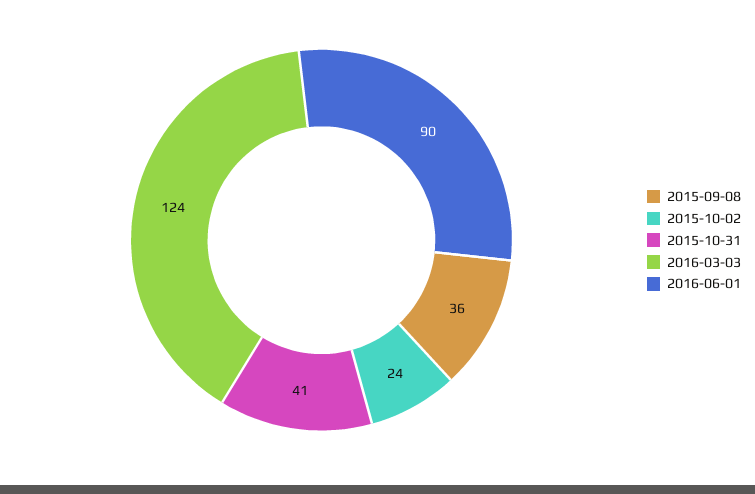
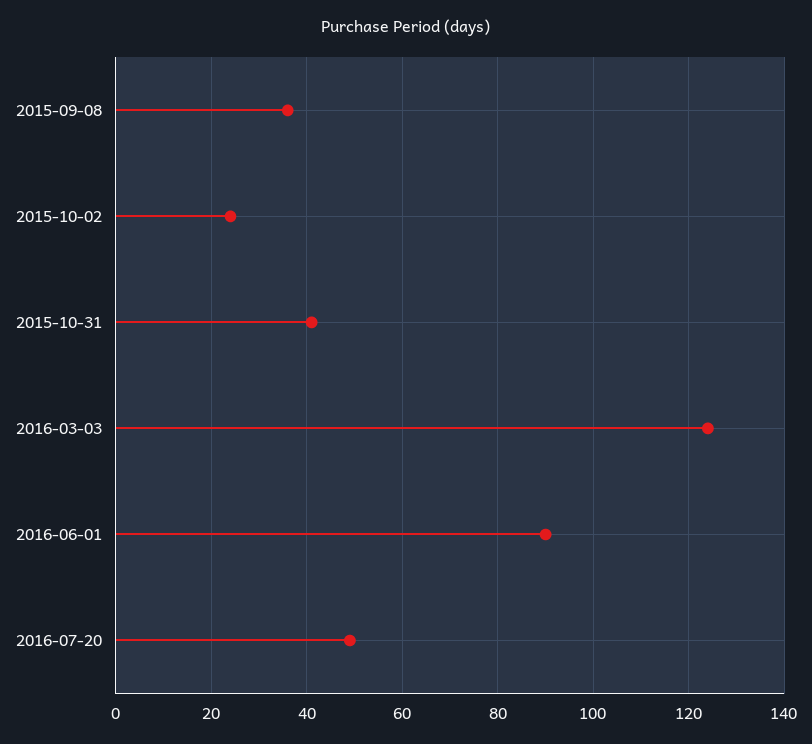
2016-07-20: none -> 50

